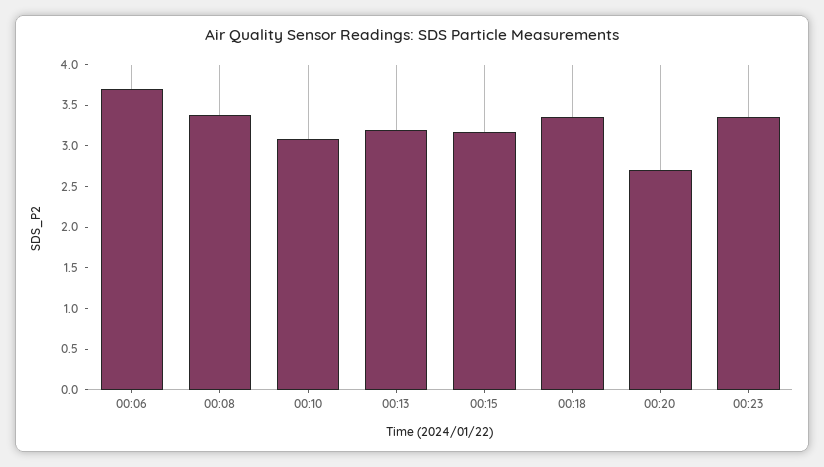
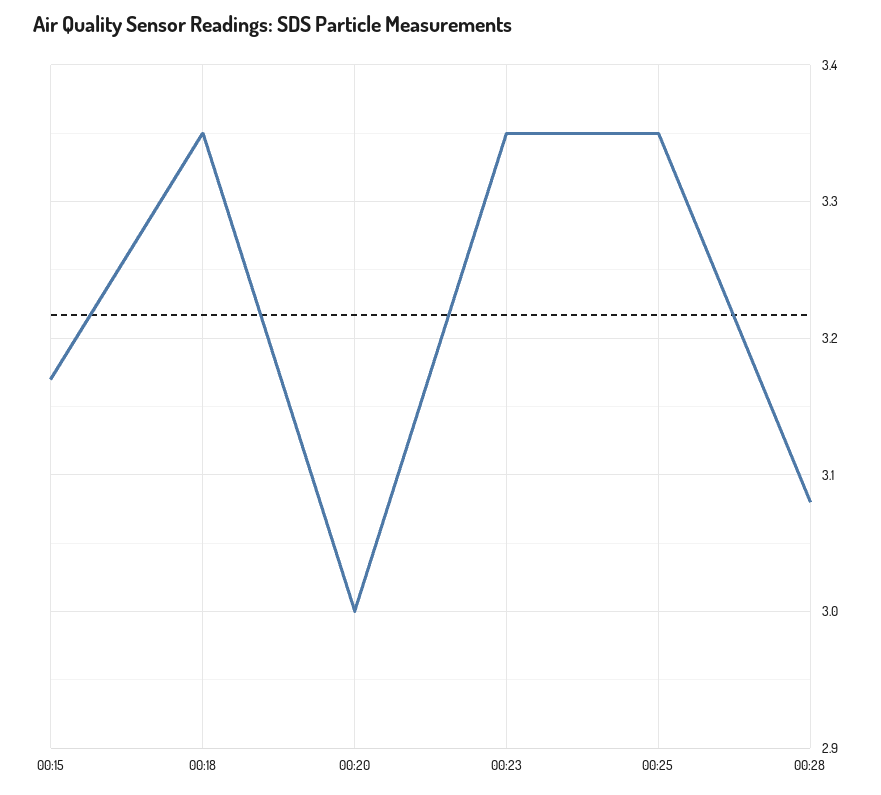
00:06: 3.7 -> none
00:08: 3.4 -> none
00:10: 3.1 -> none
00:13: 3.2 -> none
00:20: 2.7 -> 3
00:25: none -> 3.35
00:28: none -> 3.08

